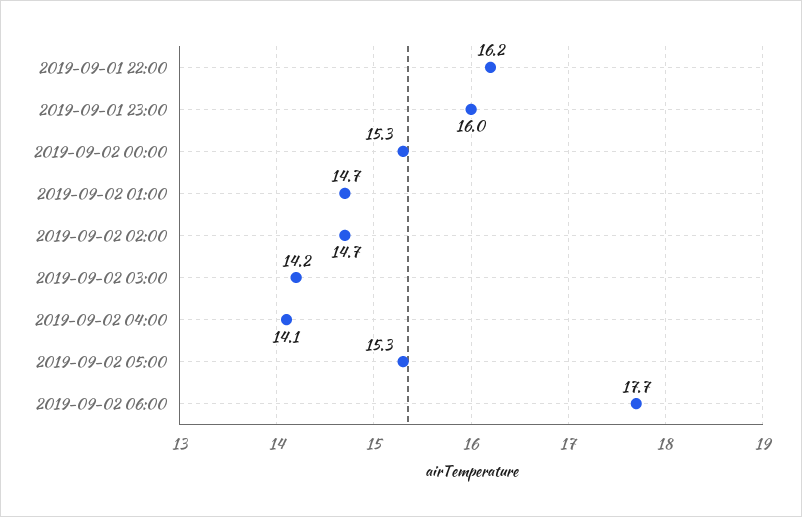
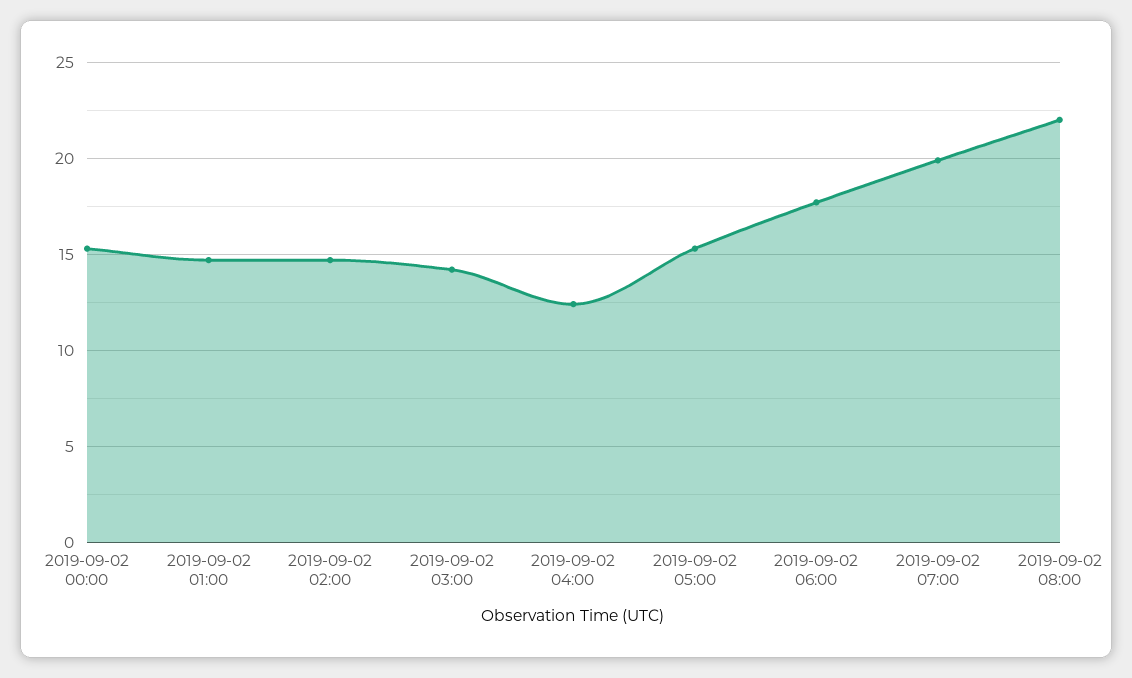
2019-09-01 22:00: 16.2 -> none
2019-09-01 23:00: 16 -> none
2019-09-02 04:00: 14.1 -> 12.5
2019-09-02 07:00: none -> 20
2019-09-02 08:00: none -> 22

